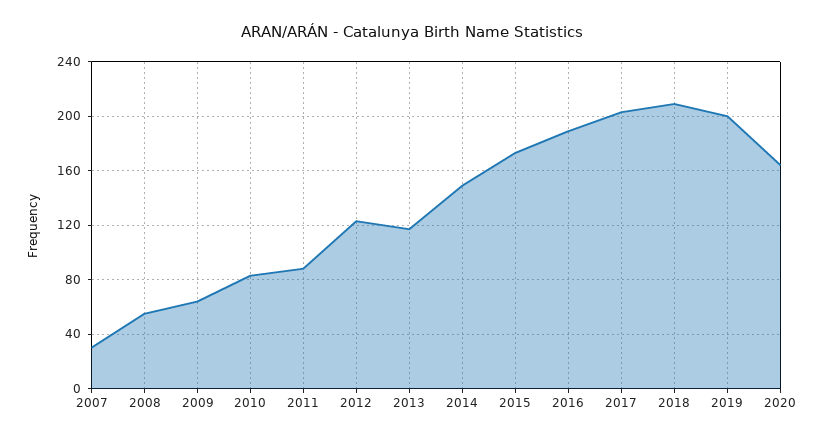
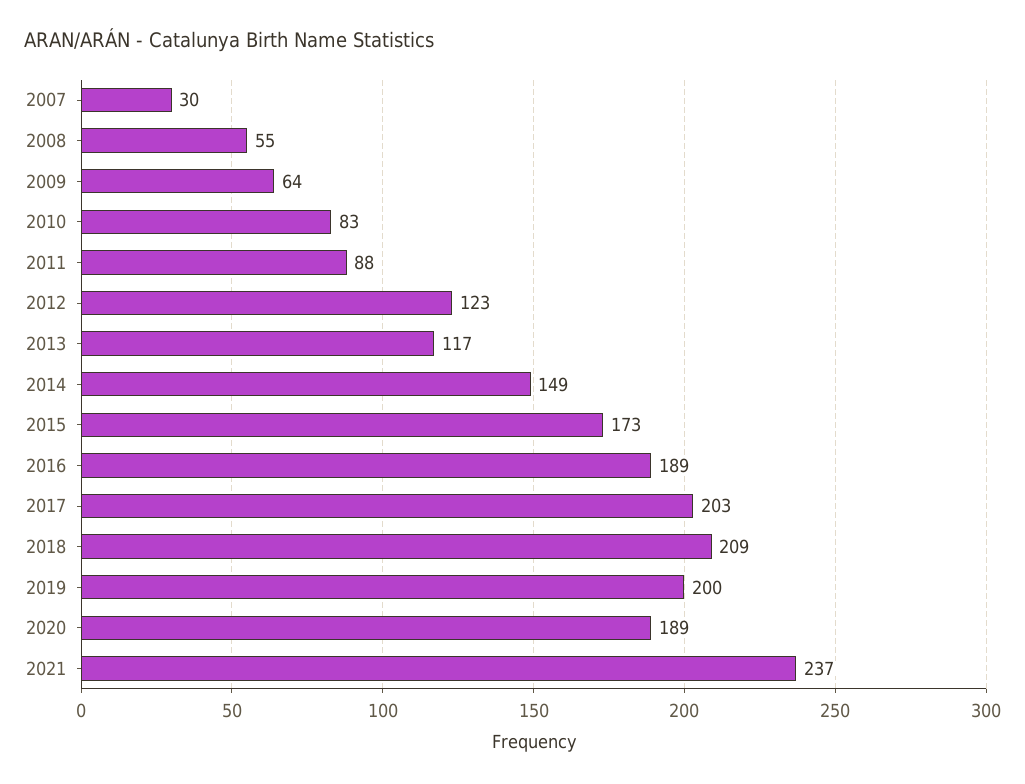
2020: 165 -> 189
2021: none -> 237

